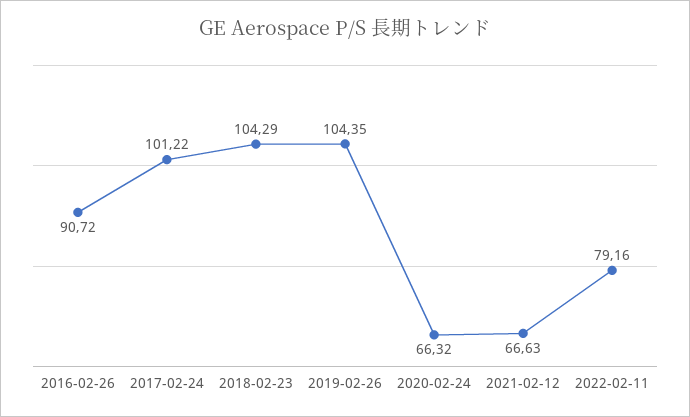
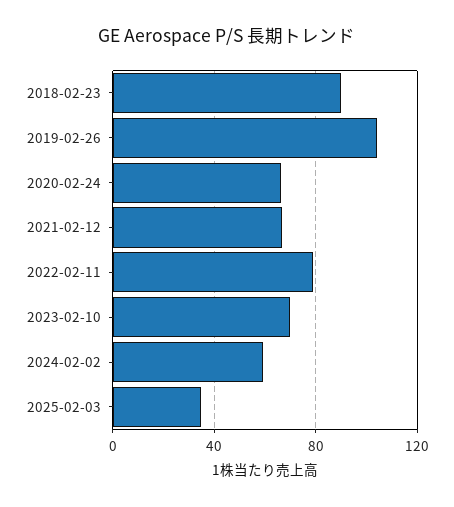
2016-02-26: 90.72 -> none
2017-02-24: 101.22 -> none
2018-02-23: 104.29 -> 90
2023-02-10: none -> 70
2024-02-02: none -> 60
2025-02-03: none -> 35

